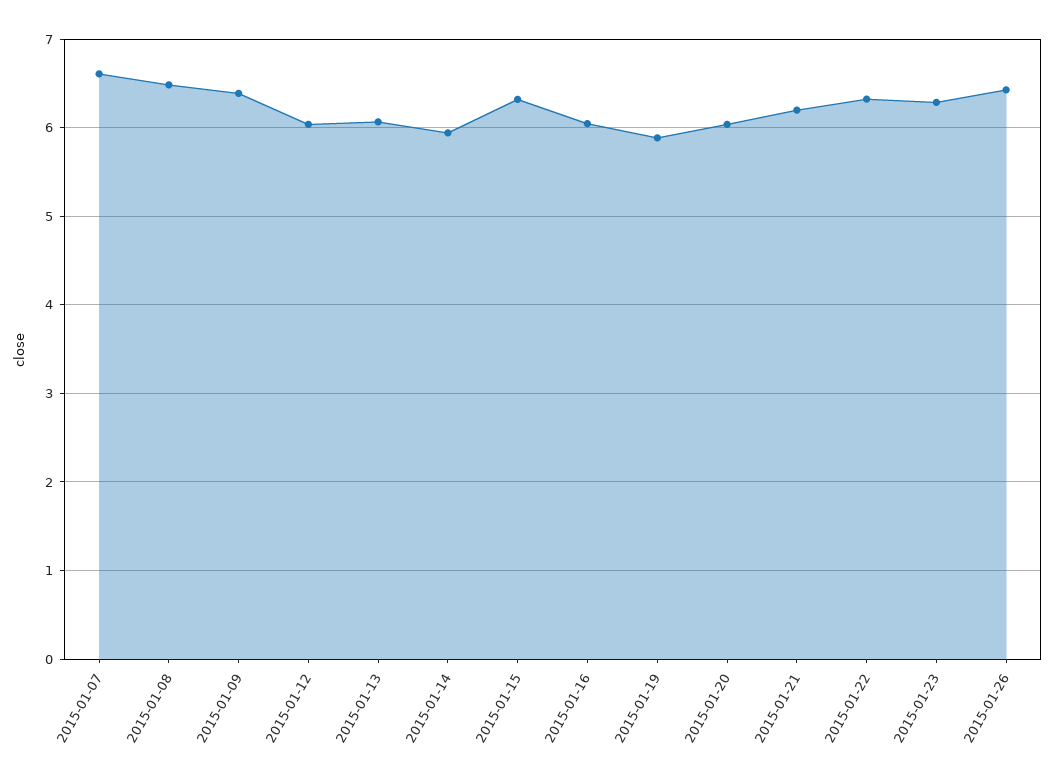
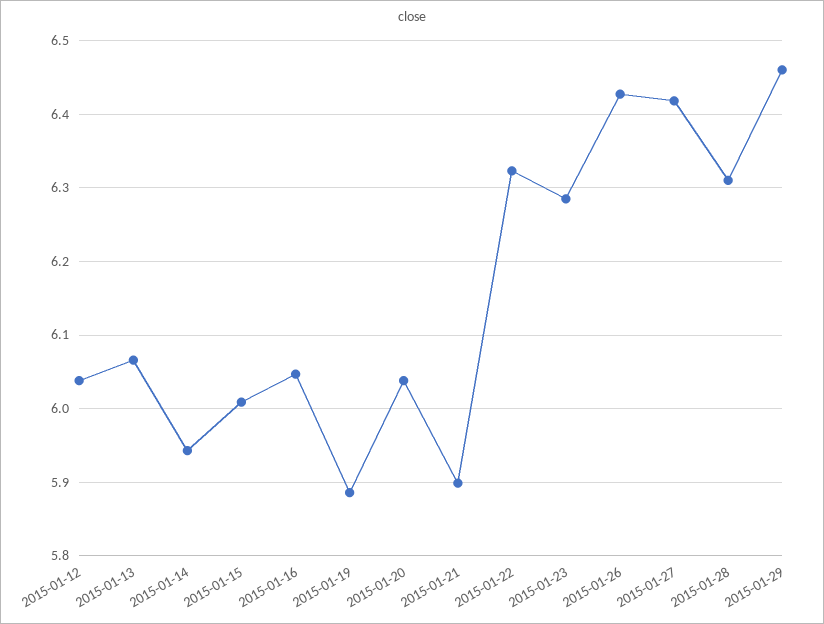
2015-01-07: 6.6 -> none
2015-01-08: 6.5 -> none
2015-01-09: 6.4 -> none
2015-01-15: 6.3 -> 6.01
2015-01-21: 6.2 -> 5.9
2015-01-27: none -> 6.42
2015-01-28: none -> 6.31
2015-01-29: none -> 6.46

